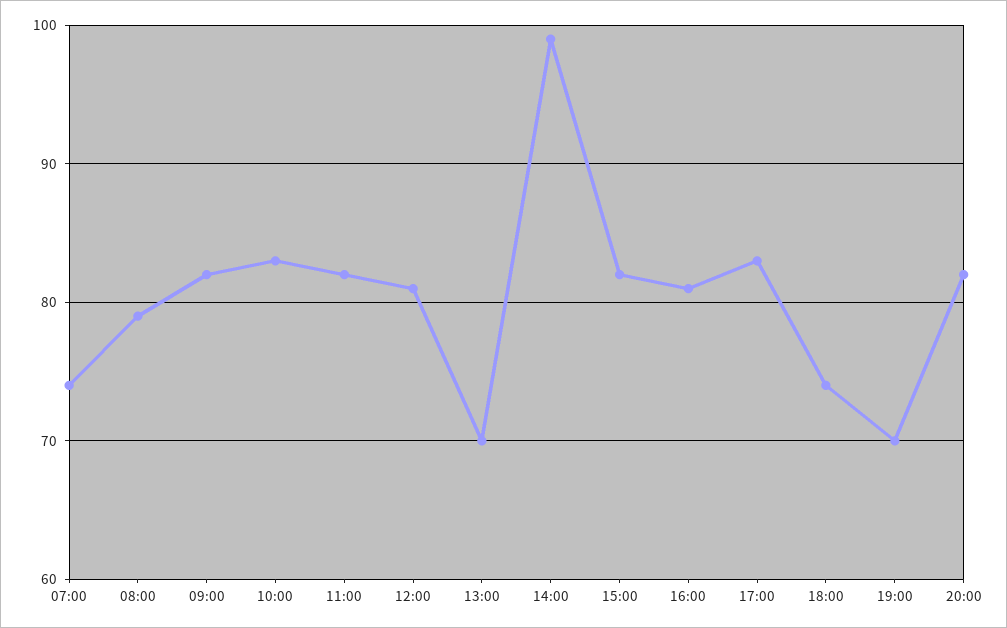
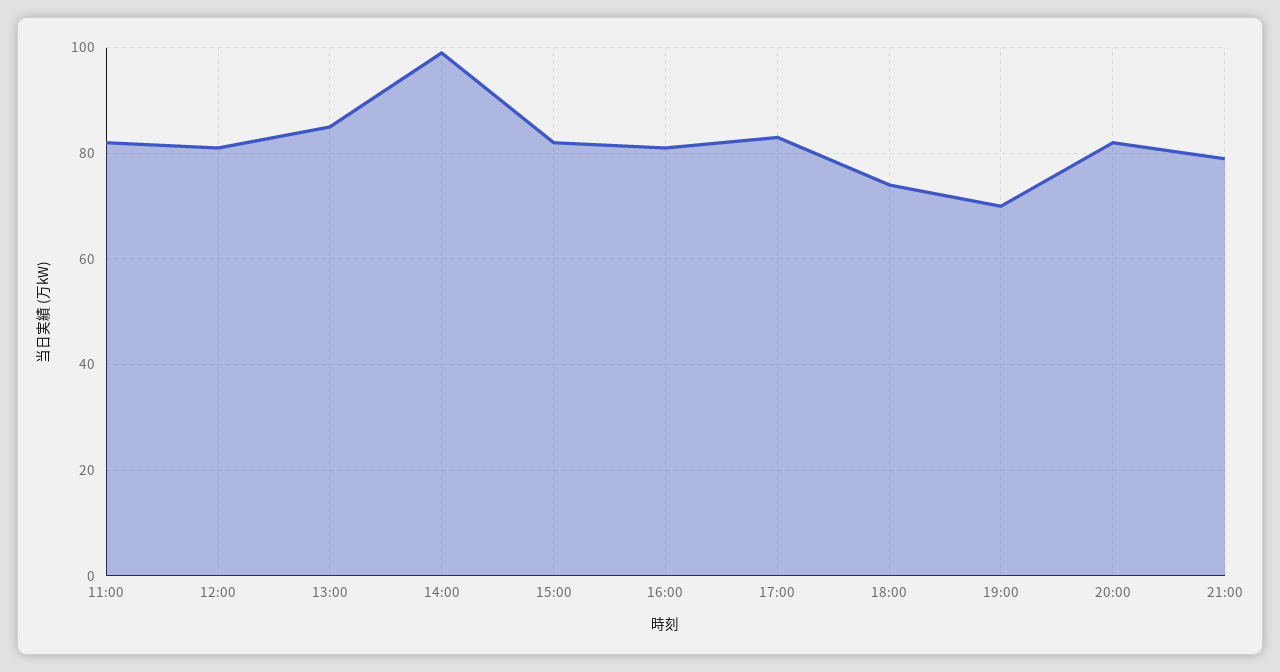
07:00: 74 -> none
08:00: 79 -> none
09:00: 82 -> none
10:00: 83 -> none
13:00: 70 -> 85
21:00: none -> 80

